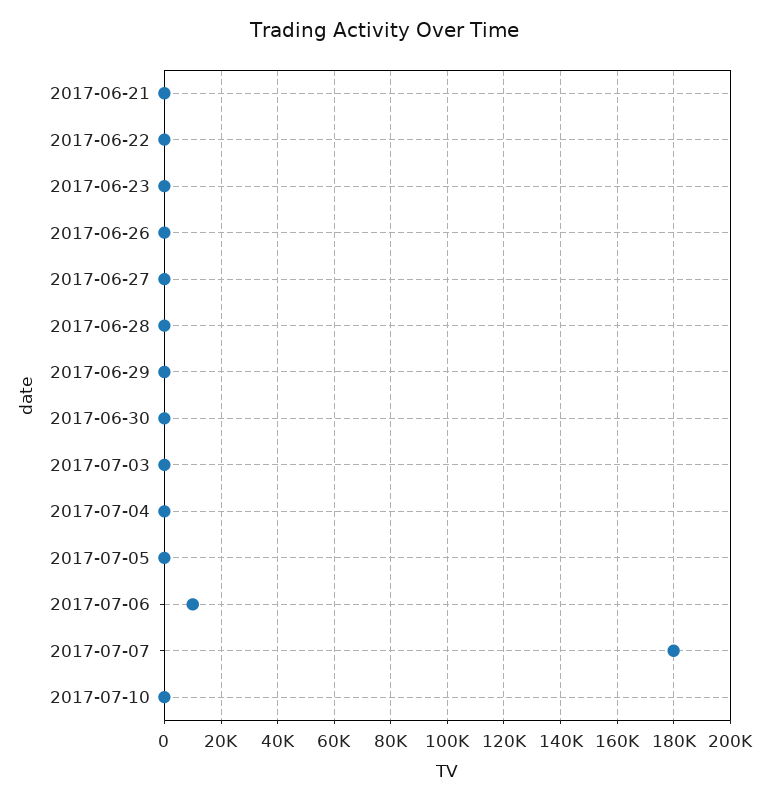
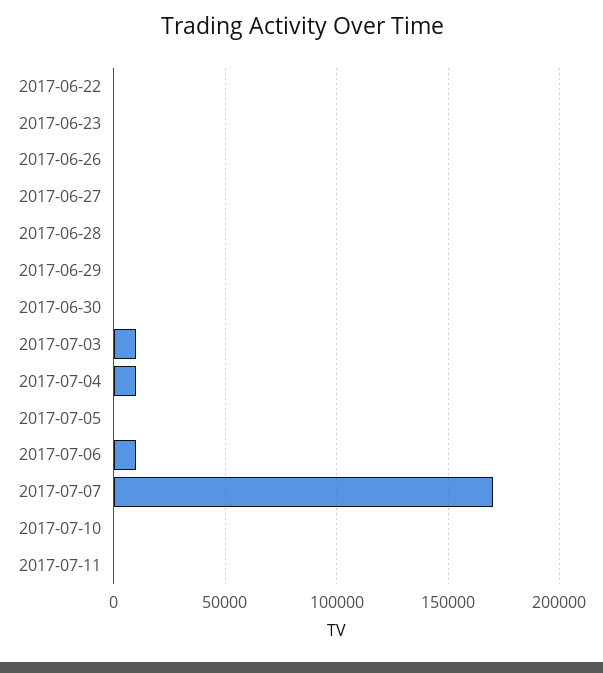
2017-06-21: 0 -> none
2017-07-03: 0 -> 10000
2017-07-04: 0 -> 10000
2017-07-07: 180000 -> 170000
2017-07-11: none -> 0

